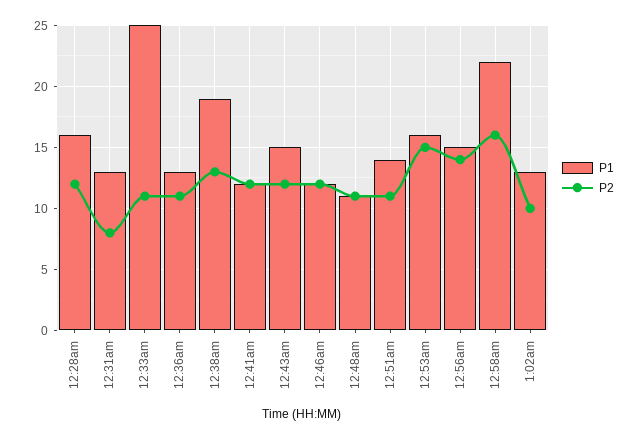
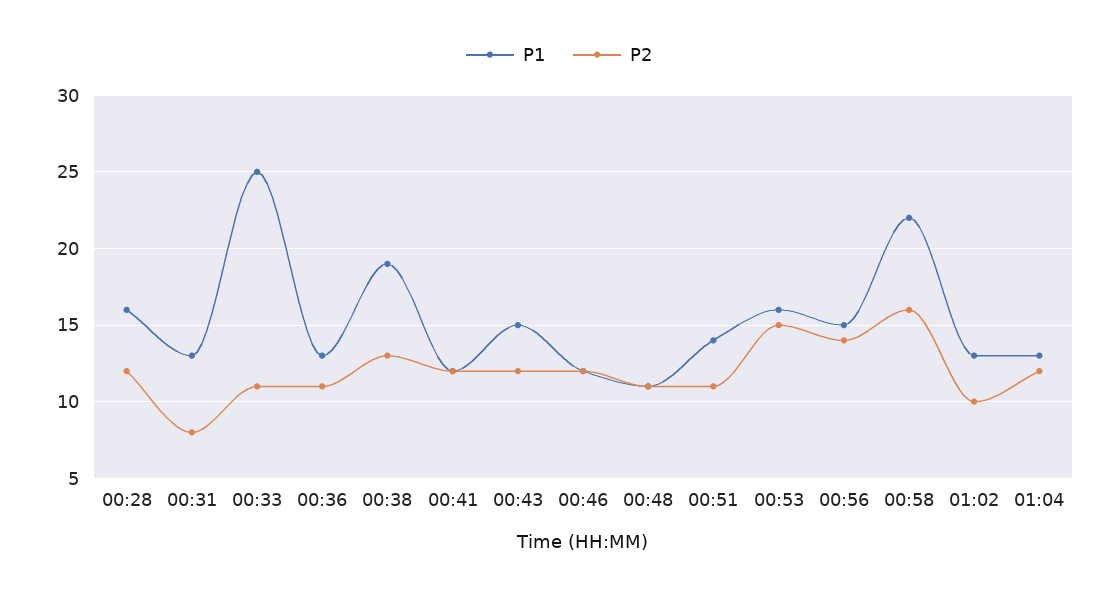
P1, 01:04: none -> 13
P2, 01:04: none -> 12

